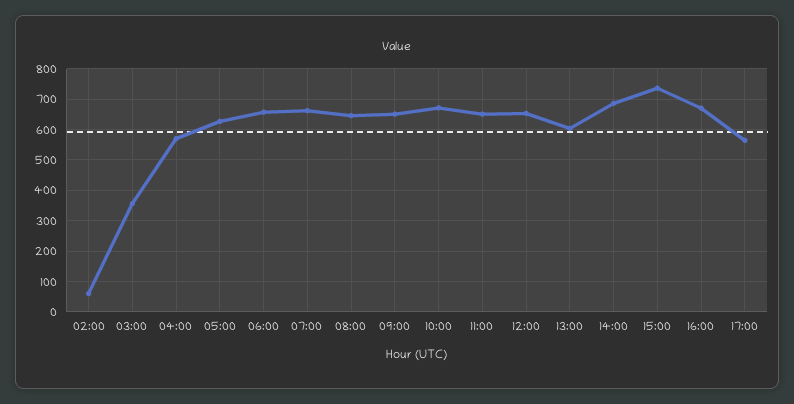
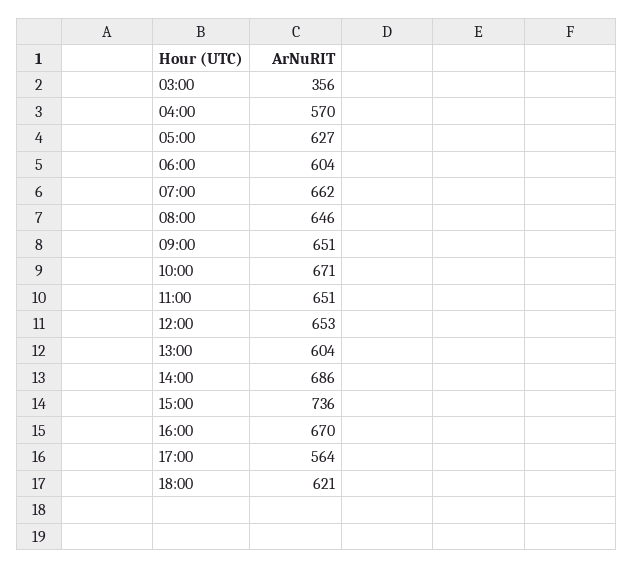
02:00: 60 -> none
06:00: 660 -> 604
18:00: none -> 621

